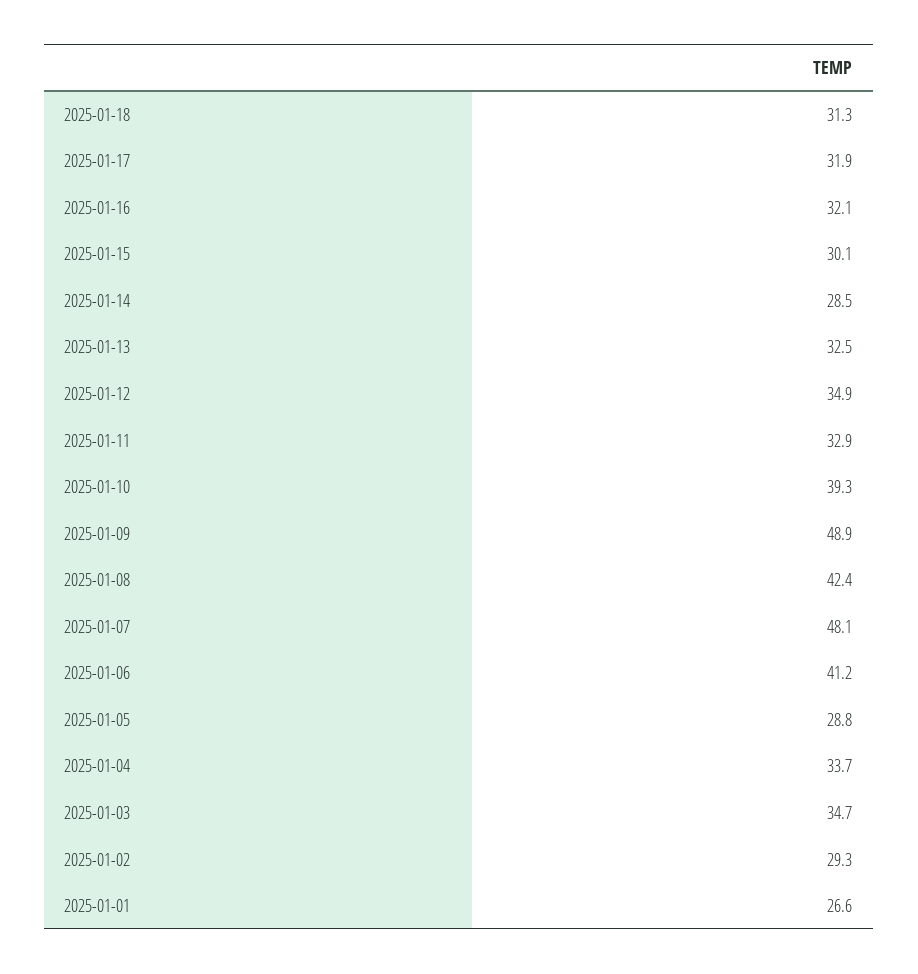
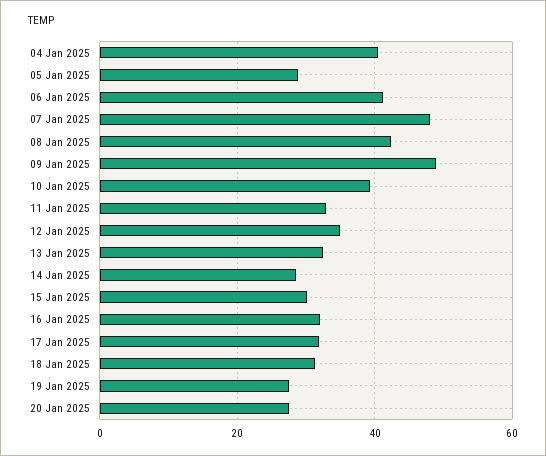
2025-01-04: 33.7 -> 40
2025-01-03: 34.7 -> none
2025-01-02: 29.3 -> none
2025-01-01: 26.6 -> none
19 Jan 2025: none -> 28
20 Jan 2025: none -> 28

